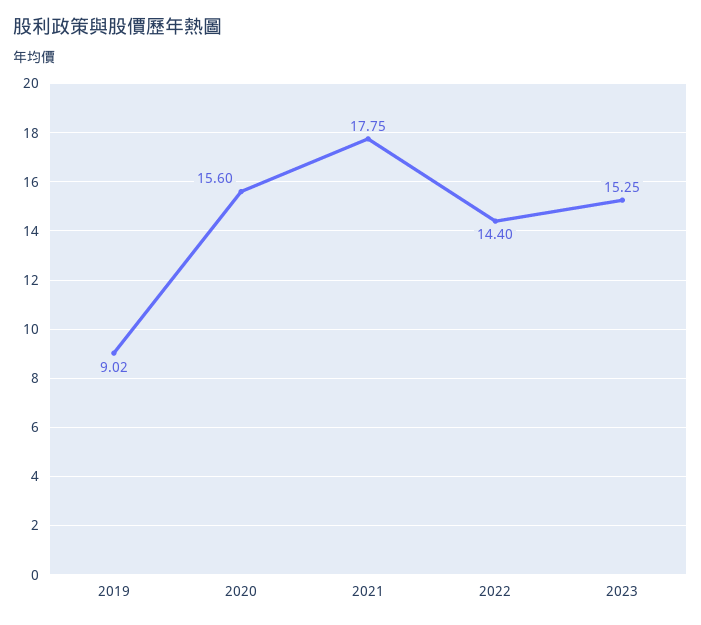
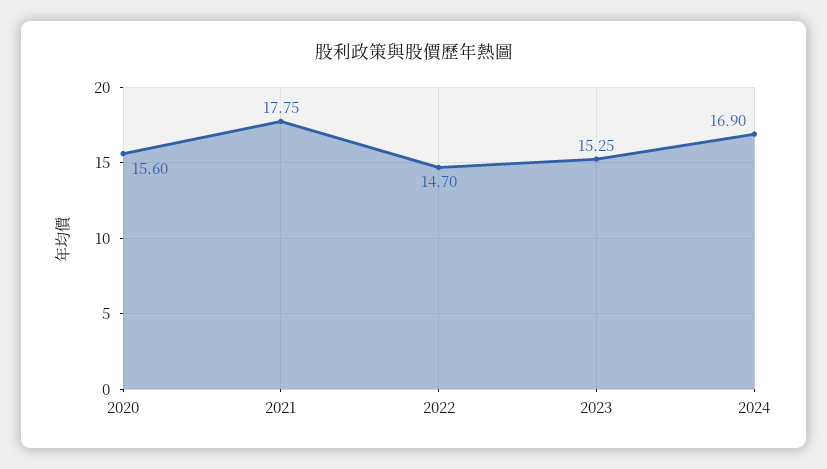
2019: 9.02 -> none
2022: 14.4 -> 14.7
2024: none -> 16.9

